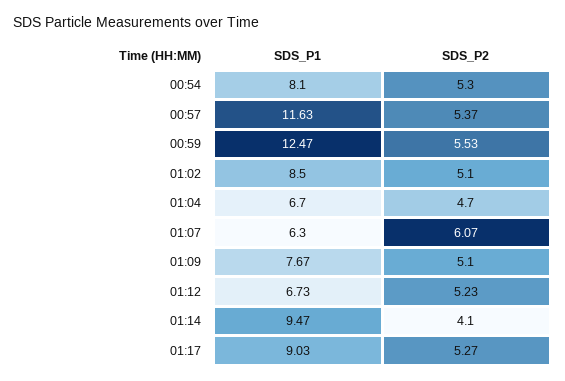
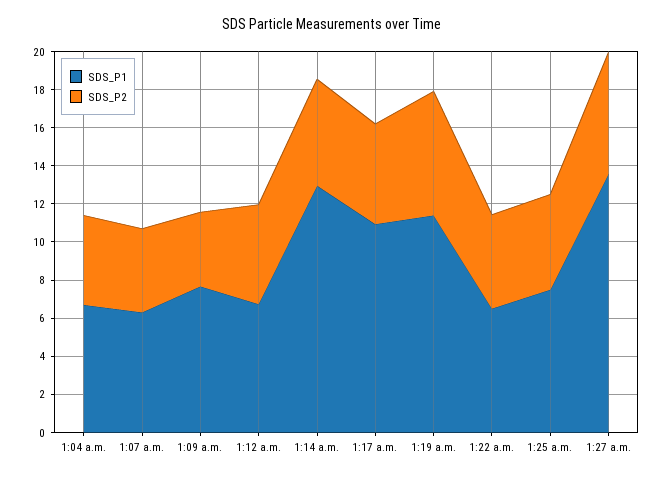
SDS_P1, 00:54: 8.1 -> none
SDS_P2, 00:54: 5.3 -> none
SDS_P1, 00:57: 11.63 -> none
SDS_P2, 00:57: 5.37 -> none
SDS_P1, 00:59: 12.47 -> none
SDS_P2, 00:59: 5.53 -> none
SDS_P1, 01:02: 8.5 -> none
SDS_P2, 01:02: 5.1 -> none
SDS_P2, 01:07: 6.07 -> 4.5
SDS_P2, 01:09: 5.1 -> 4
SDS_P1, 01:14: 9.47 -> 13
SDS_P2, 01:14: 4.1 -> 5.5
SDS_P1, 01:17: 9.03 -> 11
SDS_P1, 1:19 a.m.: none -> 11.5
SDS_P2, 1:19 a.m.: none -> 6.5
SDS_P1, 1:22 a.m.: none -> 6.5
SDS_P2, 1:22 a.m.: none -> 5
SDS_P1, 1:25 a.m.: none -> 7.5
SDS_P2, 1:25 a.m.: none -> 5
SDS_P1, 1:27 a.m.: none -> 13.5
SDS_P2, 1:27 a.m.: none -> 6.5

